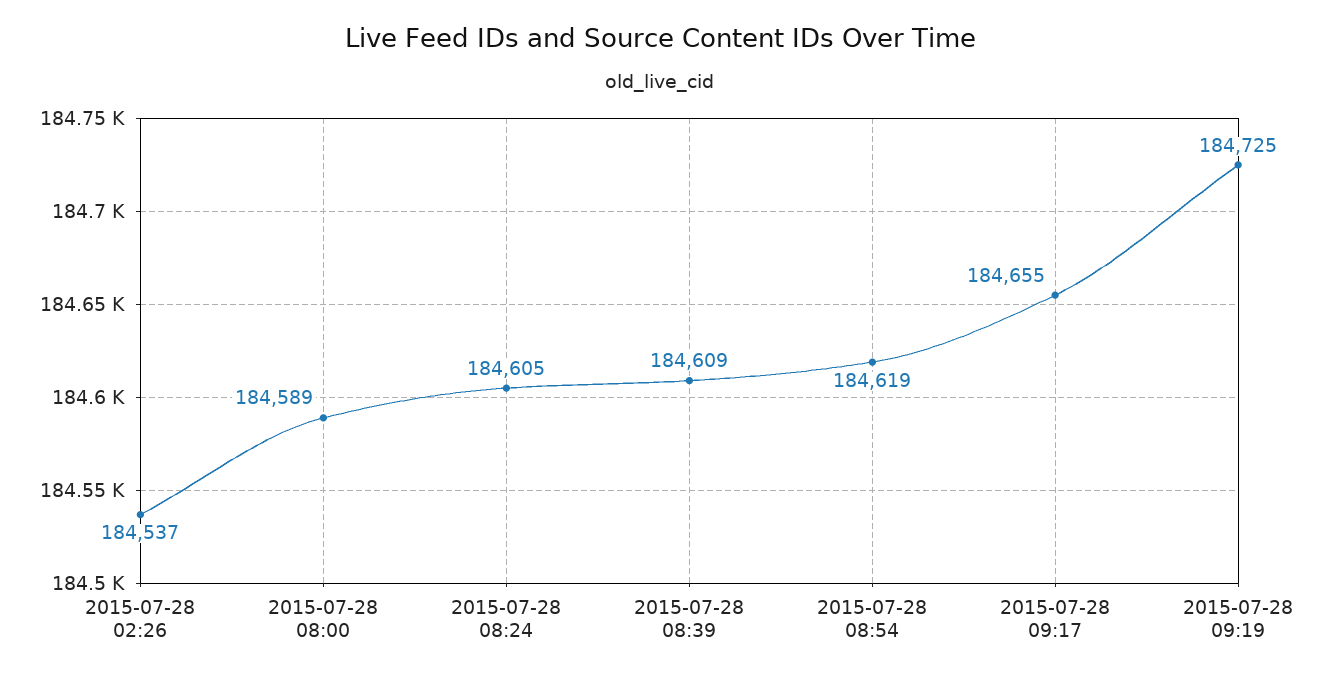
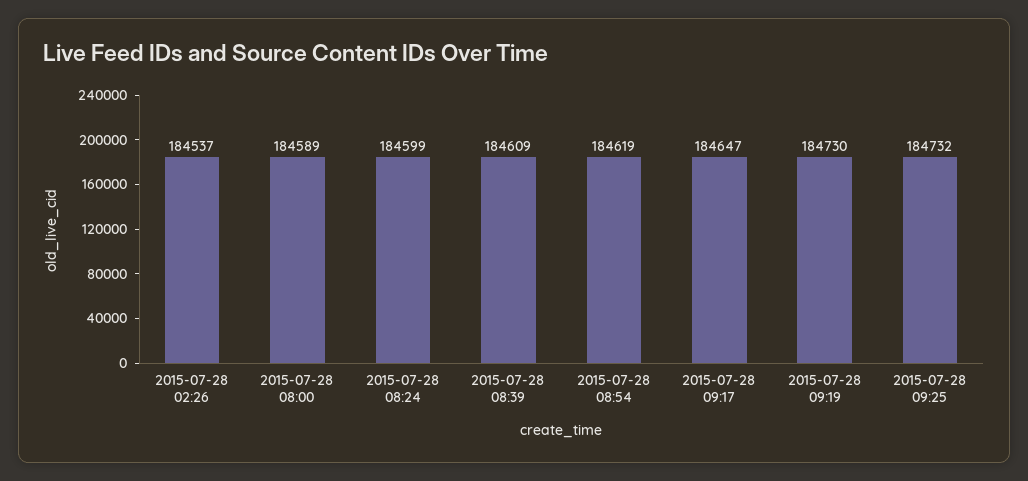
2015-07-28 08:24: 184605 -> 184599
2015-07-28 09:17: 184655 -> 184647
2015-07-28 09:19: 184725 -> 184730
2015-07-28 09:25: none -> 184732

